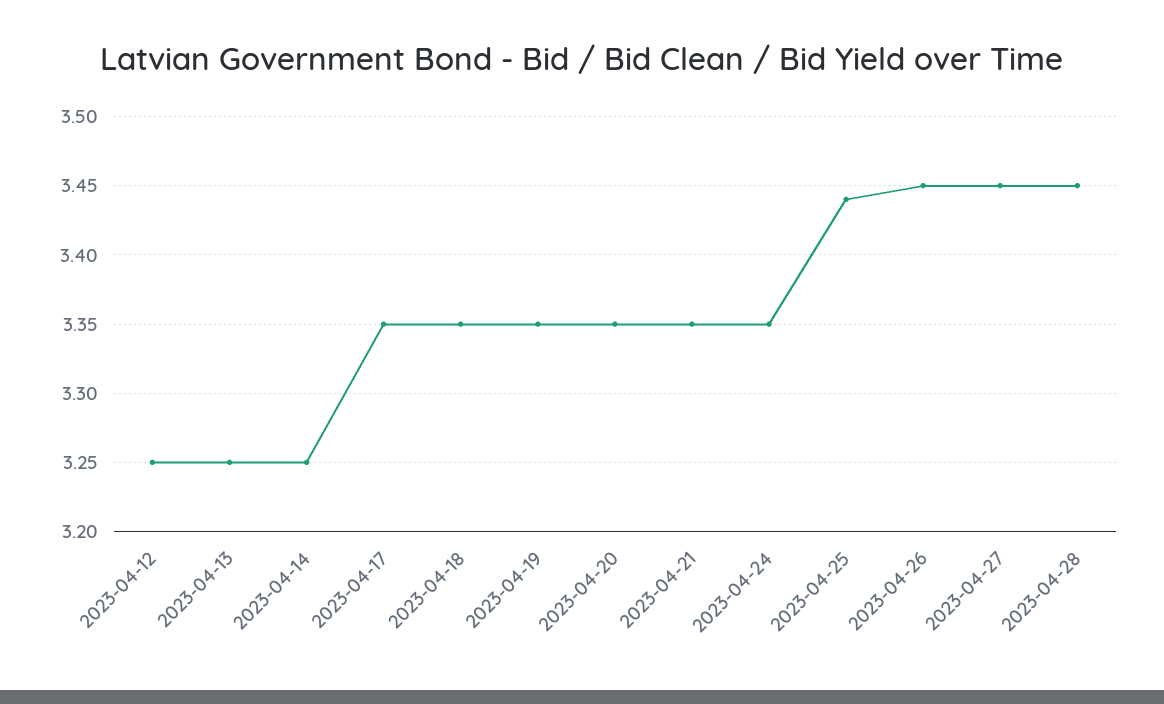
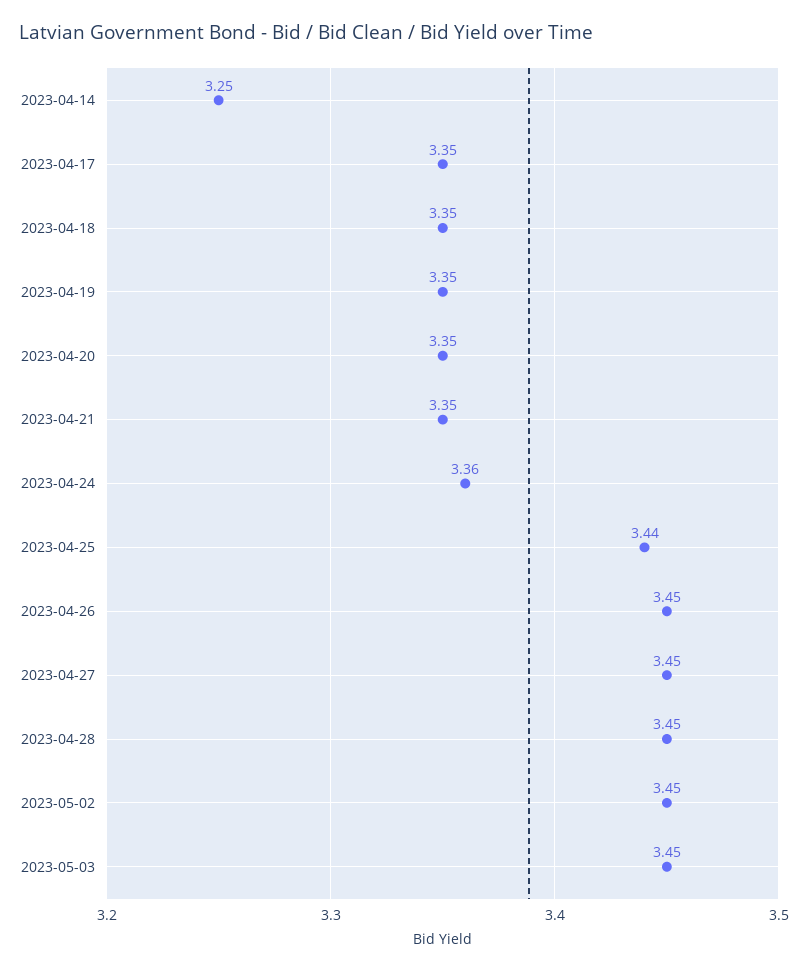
2023-04-12: 3.25 -> none
2023-04-13: 3.25 -> none
2023-04-24: 3.35 -> 3.36
2023-05-02: none -> 3.45
2023-05-03: none -> 3.45

